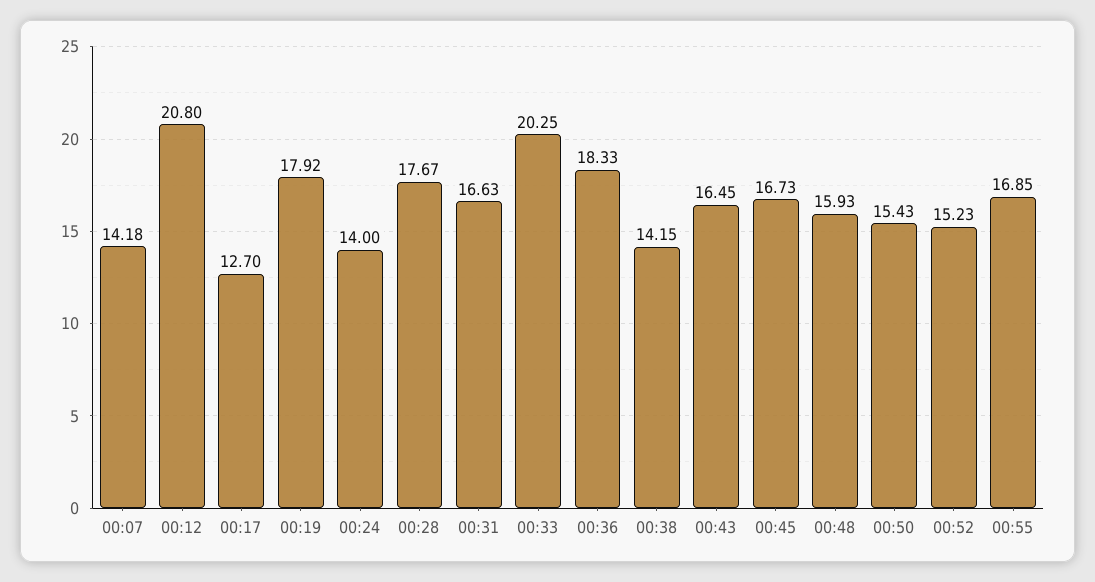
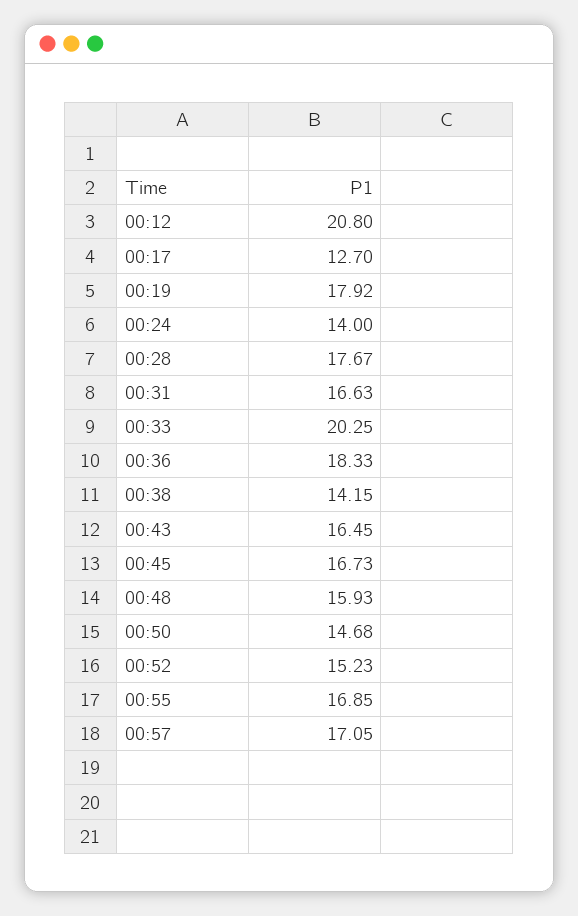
00:07: 14.18 -> none
00:50: 15.43 -> 14.68
00:57: none -> 17.05

